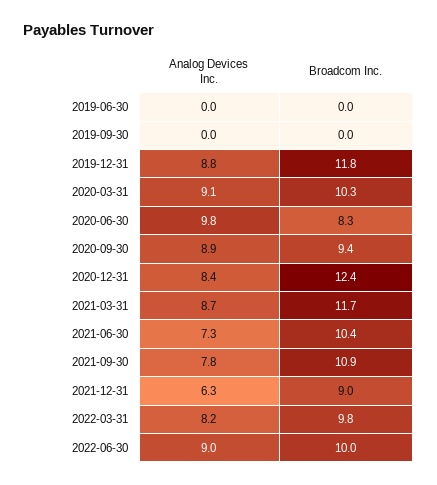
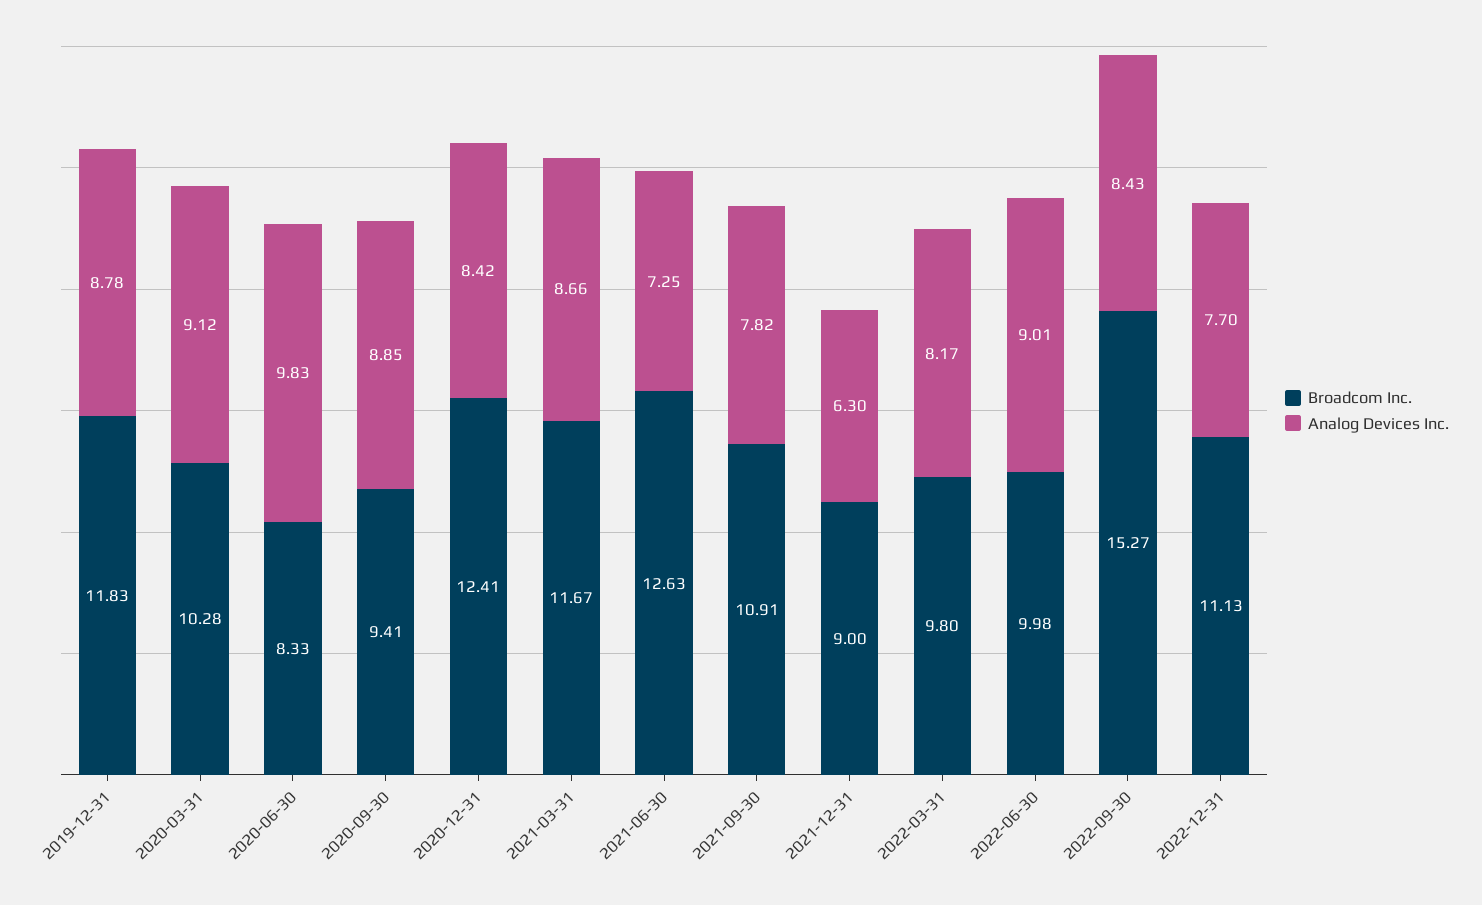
Analog Devices Inc., 2019-06-30: 0 -> none
Broadcom Inc., 2019-06-30: 0 -> none
Analog Devices Inc., 2019-09-30: 0 -> none
Broadcom Inc., 2019-09-30: 0 -> none
Broadcom Inc., 2021-06-30: 10.4 -> 12.63
Broadcom Inc., 2022-09-30: none -> 15.27
Analog Devices Inc., 2022-09-30: none -> 8.43
Broadcom Inc., 2022-12-31: none -> 11.13
Analog Devices Inc., 2022-12-31: none -> 7.7

